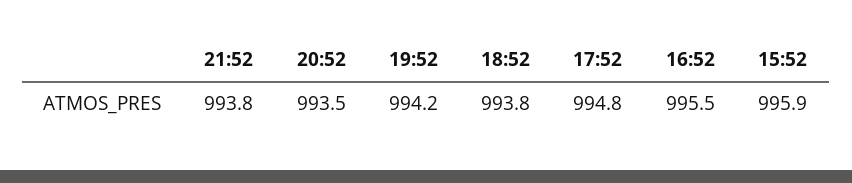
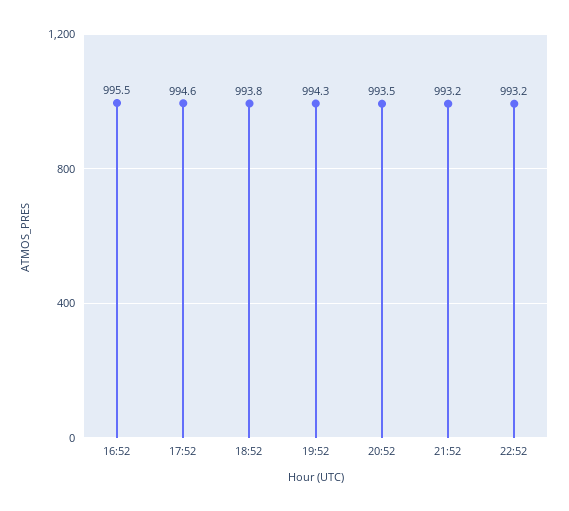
21:52: 993.8 -> 993.2
19:52: 994.2 -> 994.3
17:52: 994.8 -> 994.6
15:52: 995.9 -> none
22:52: none -> 993.2

